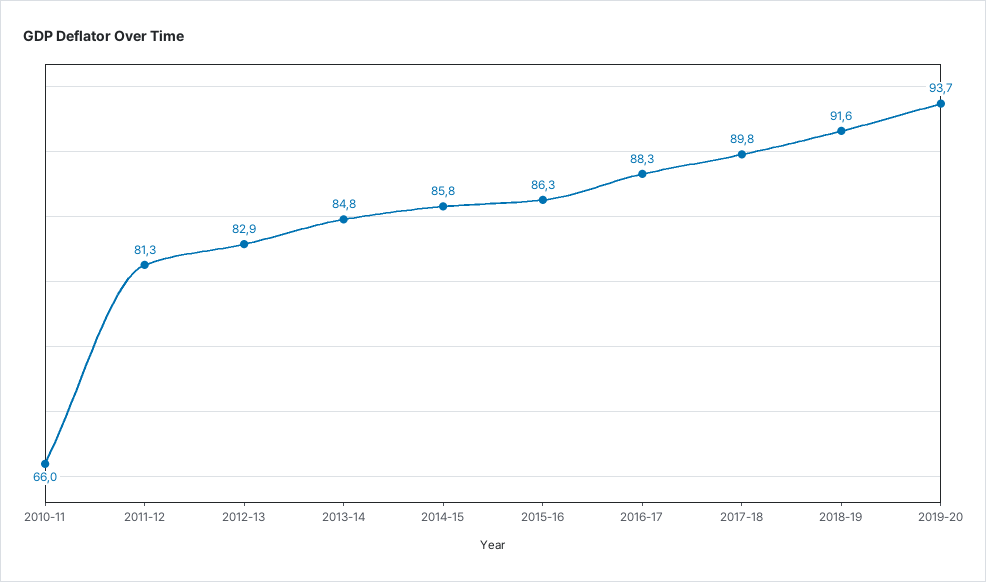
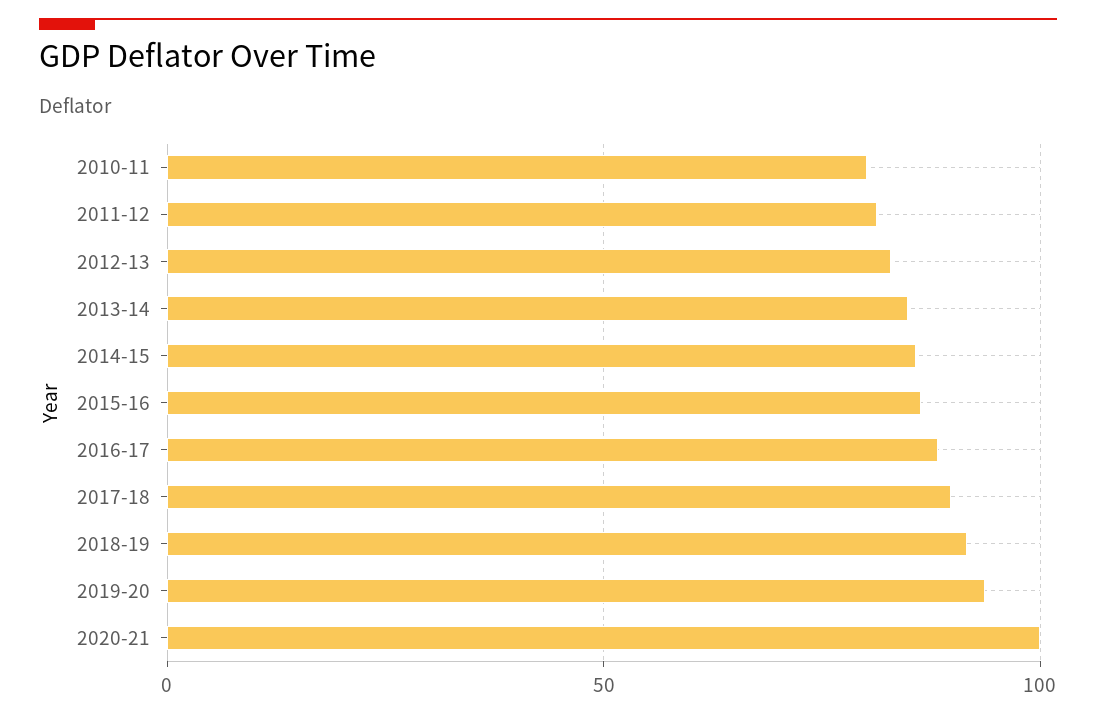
2010-11: 66 -> 80
2020-21: none -> 100

